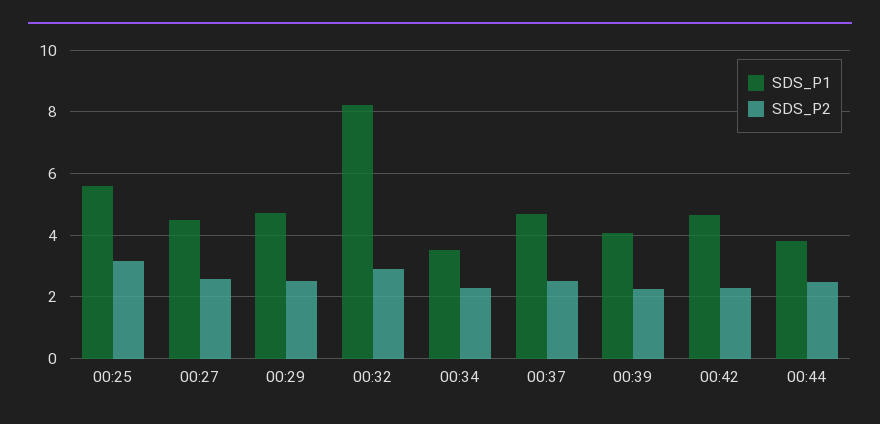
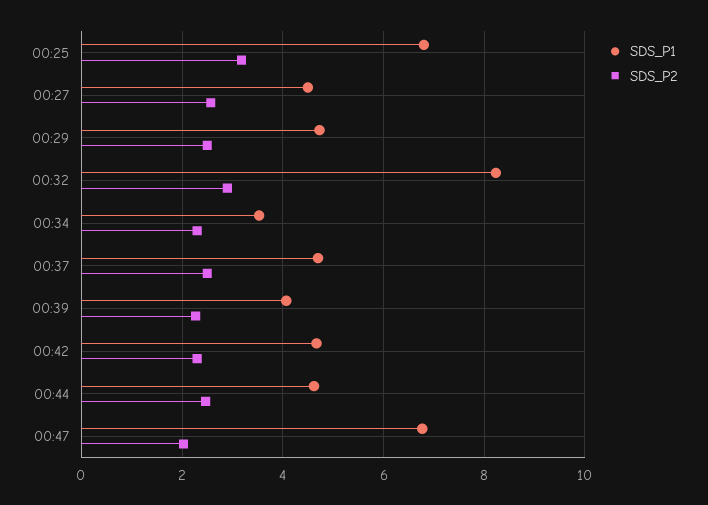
SDS_P1, 00:25: 5.6 -> 6.8
SDS_P1, 00:44: 3.8 -> 4.6
SDS_P1, 00:47: none -> 6.8
SDS_P2, 00:47: none -> 2

